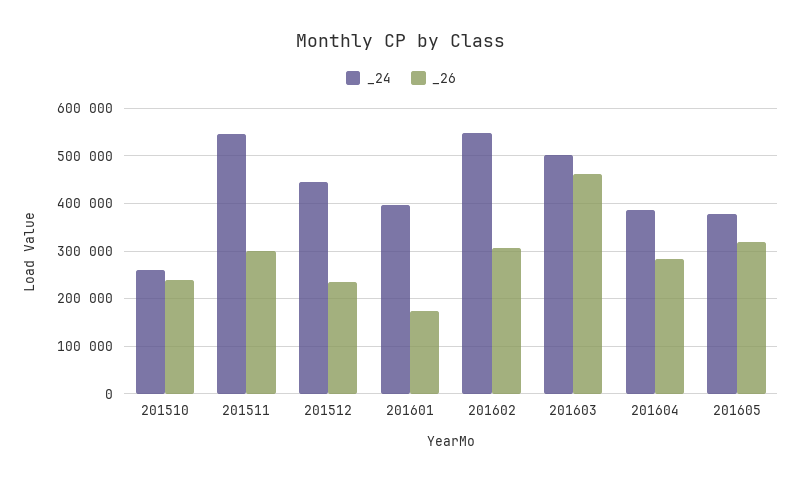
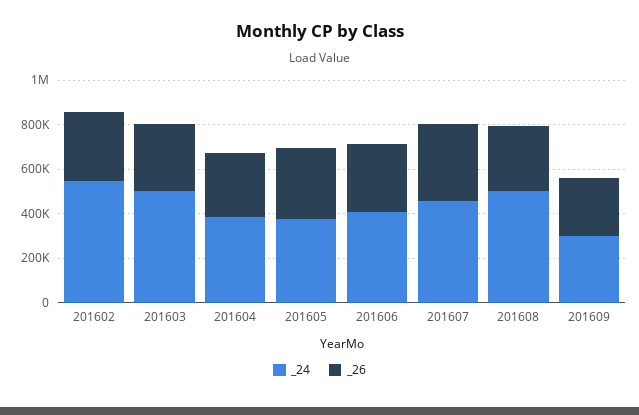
_24, 201510: 260000 -> none
_26, 201510: 240000 -> none
_24, 201511: 540000 -> none
_26, 201511: 300000 -> none
_24, 201512: 440000 -> none
_26, 201512: 240000 -> none
_24, 201601: 400000 -> none
_26, 201601: 180000 -> none
_26, 201603: 460000 -> 300000
_24, 201606: none -> 400000
_26, 201606: none -> 300000
_24, 201607: none -> 450000
_26, 201607: none -> 350000
_24, 201608: none -> 500000
_26, 201608: none -> 300000
_24, 201609: none -> 300000
_26, 201609: none -> 250000

